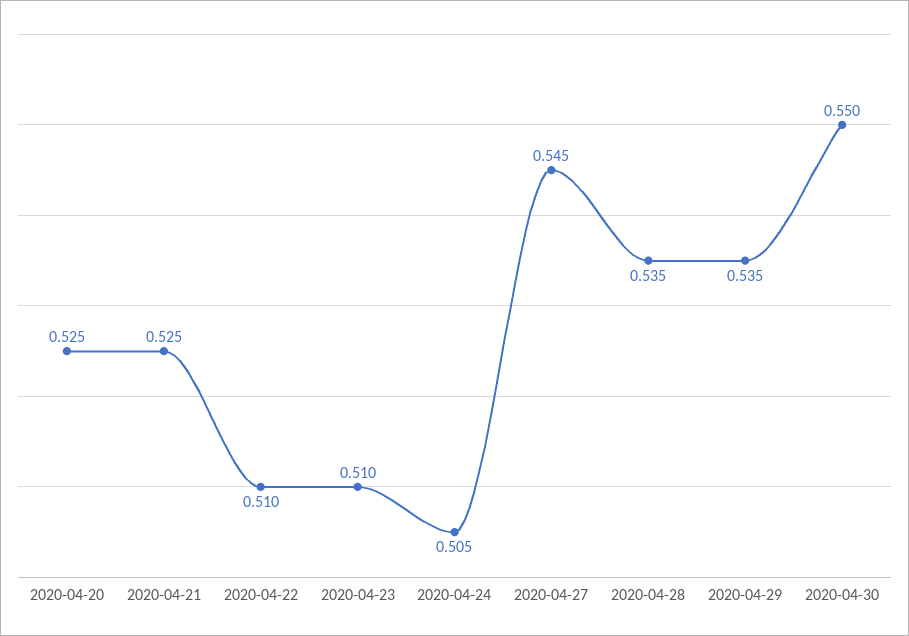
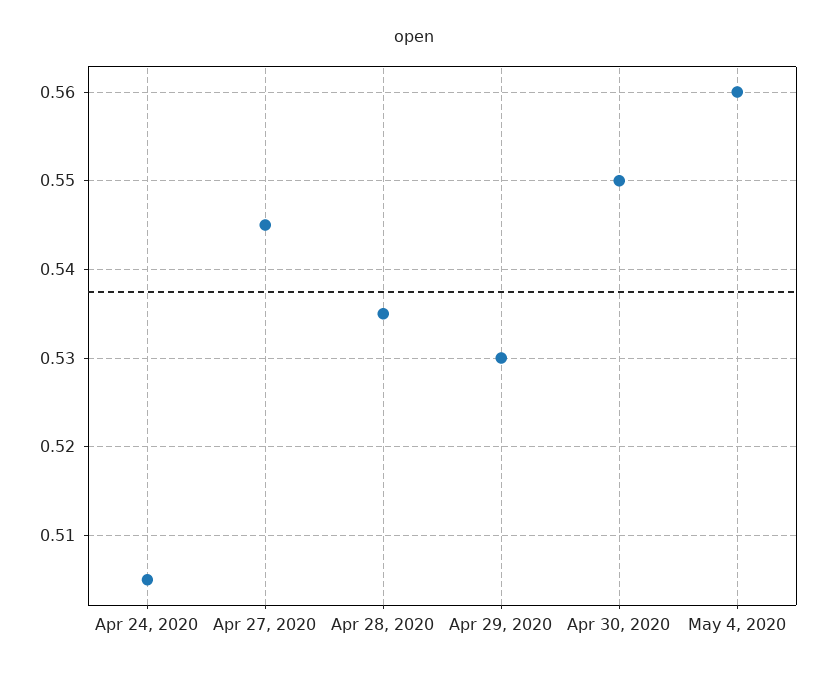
2020-04-20: 0.525 -> none
2020-04-21: 0.525 -> none
2020-04-22: 0.51 -> none
2020-04-23: 0.51 -> none
2020-04-29: 0.535 -> 0.53
May 4, 2020: none -> 0.56

